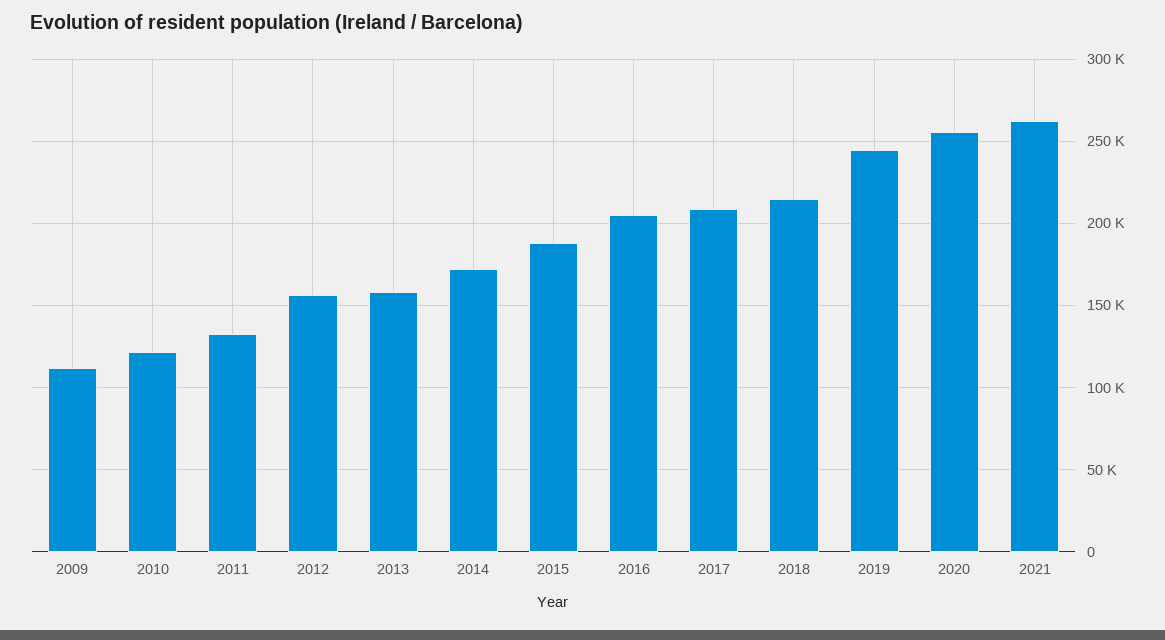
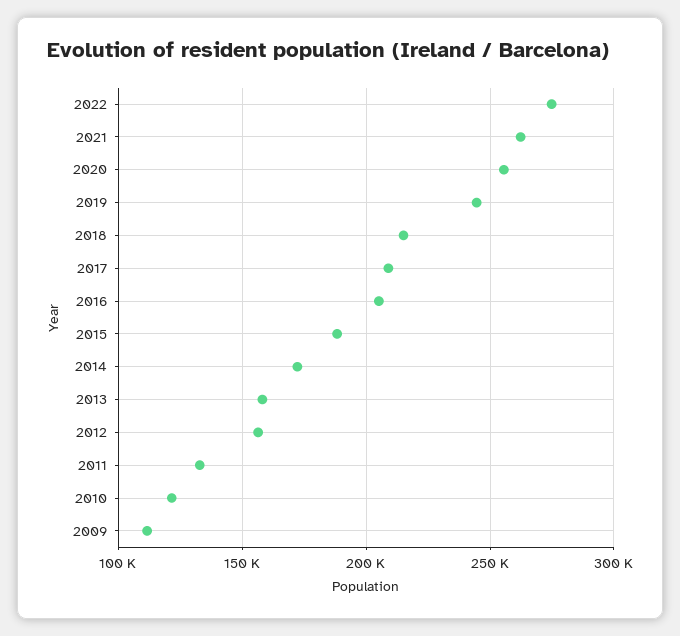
2022: none -> 275000

